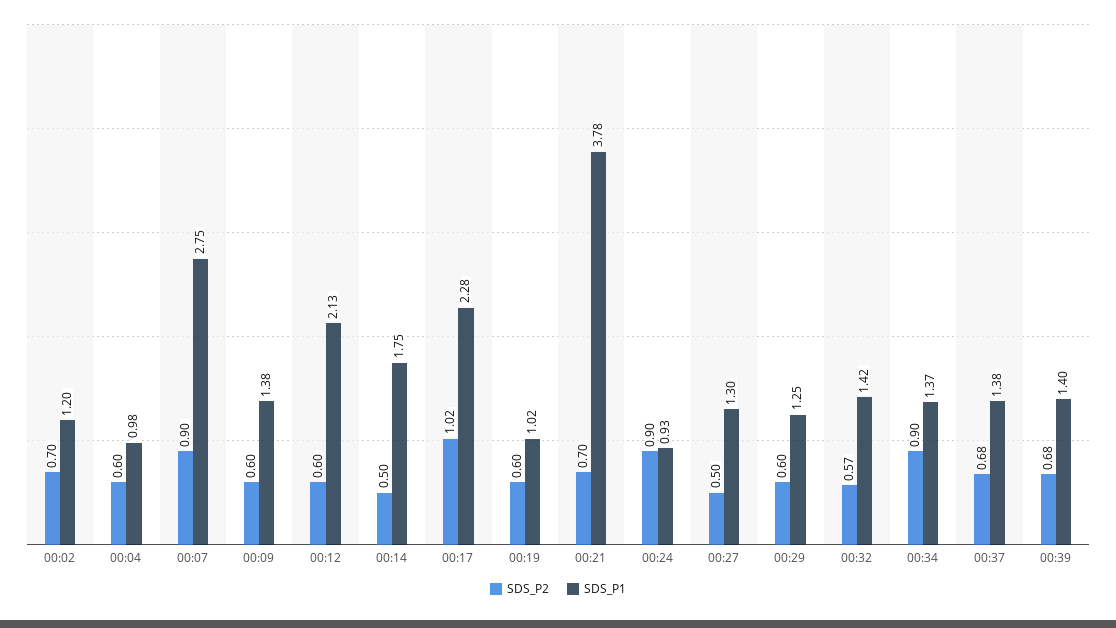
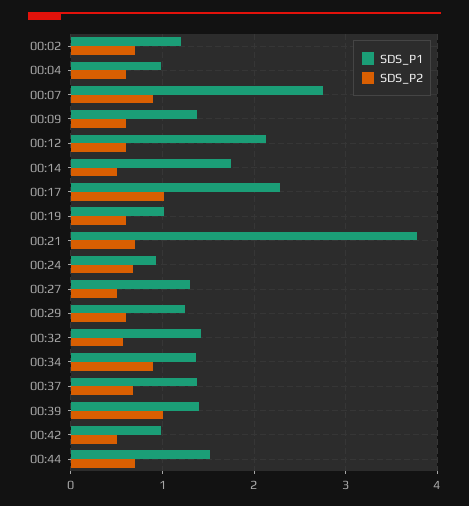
SDS_P2, 00:24: 0.9 -> 0.7
SDS_P2, 00:39: 0.68 -> 1
SDS_P1, 00:42: none -> 1
SDS_P2, 00:42: none -> 0.5
SDS_P1, 00:44: none -> 1.5
SDS_P2, 00:44: none -> 0.7

